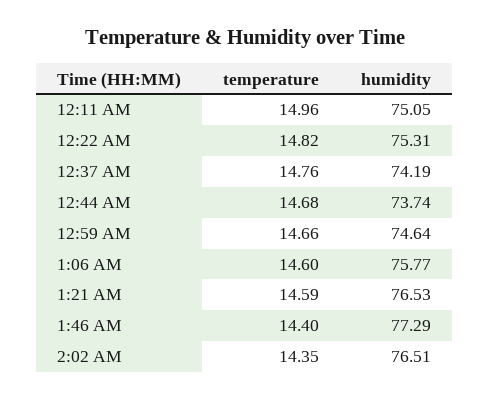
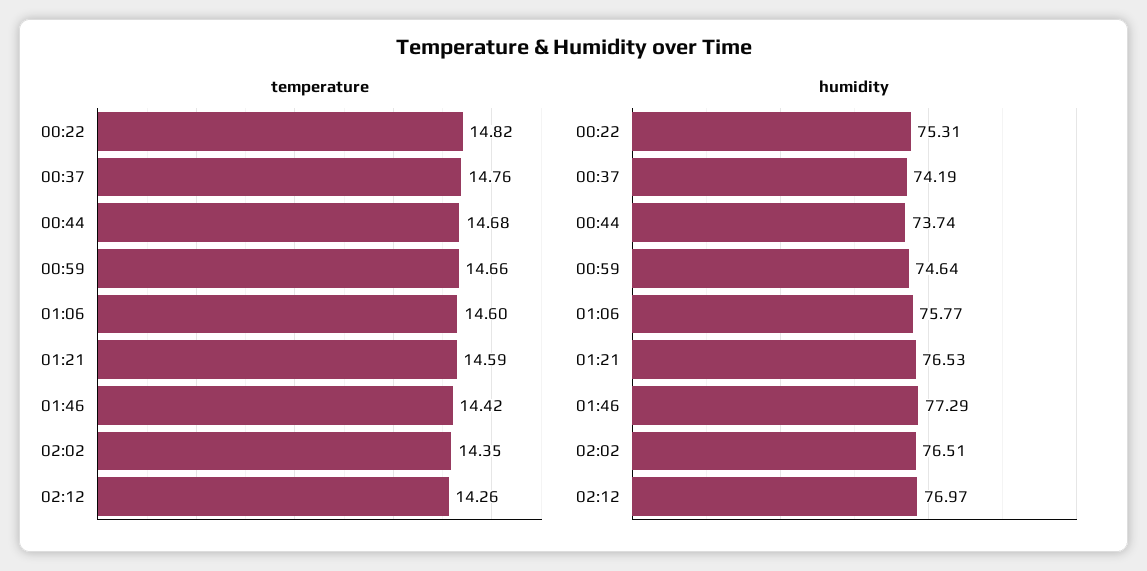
temperature, 12:11 AM: 14.96 -> none
humidity, 12:11 AM: 75.05 -> none
temperature, 1:46 AM: 14.4 -> 14.42
temperature, 02:12: none -> 14.26
humidity, 02:12: none -> 76.97

